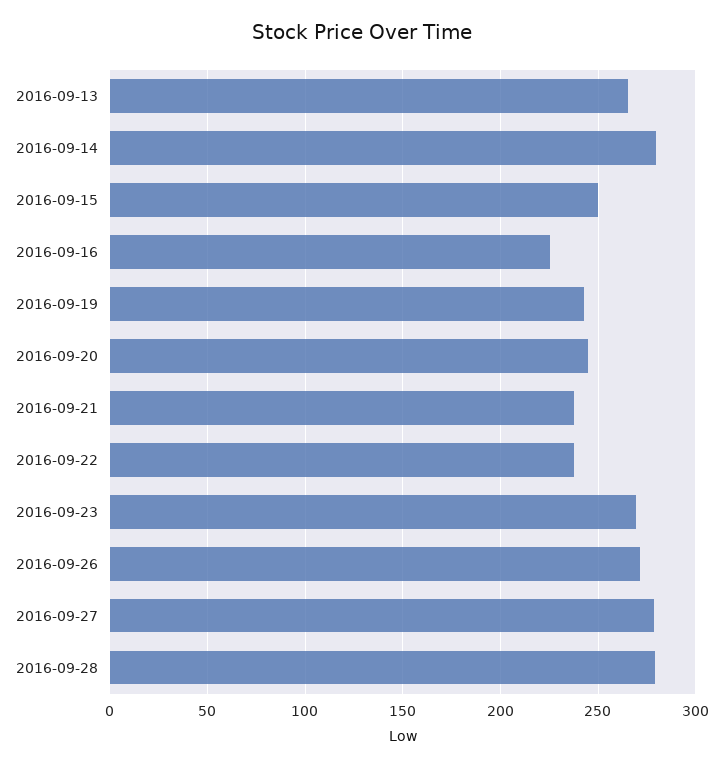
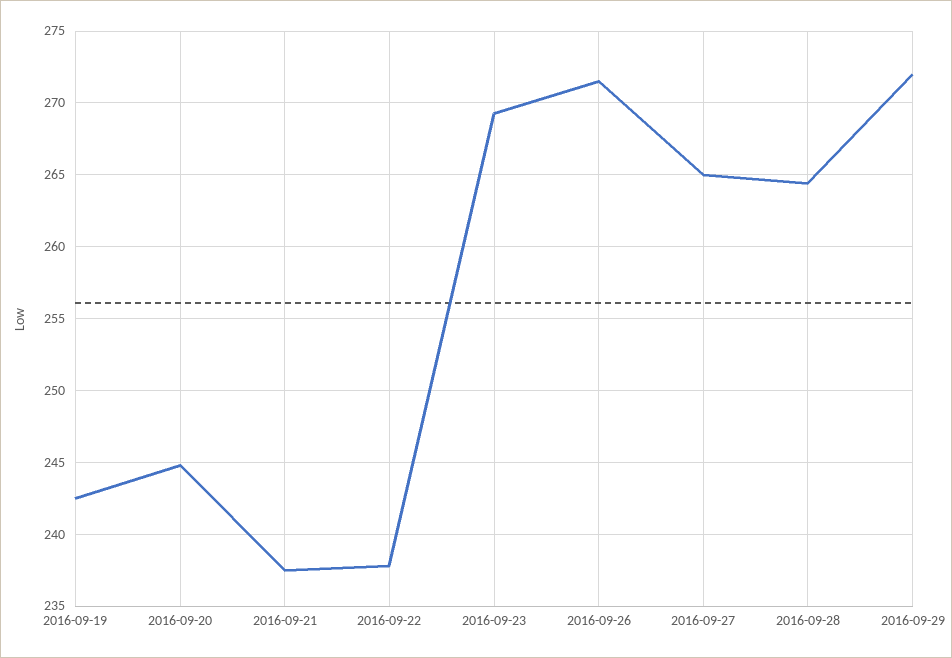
2016-09-13: 265 -> none
2016-09-14: 280 -> none
2016-09-15: 250 -> none
2016-09-16: 225 -> none
2016-09-27: 280 -> 265
2016-09-28: 280 -> 264.5
2016-09-29: none -> 272

